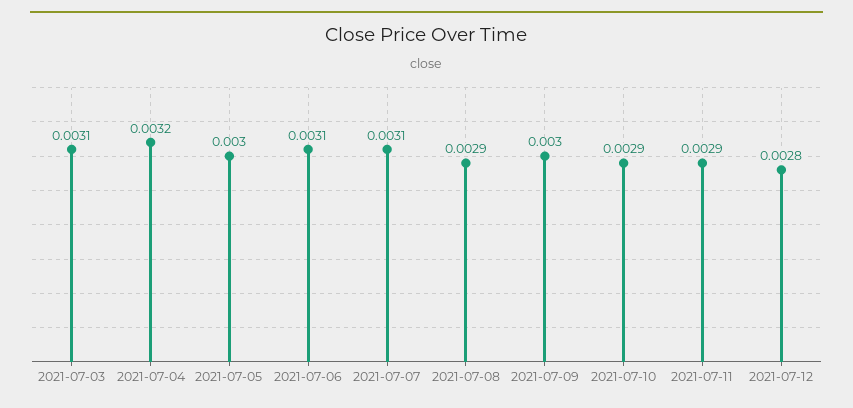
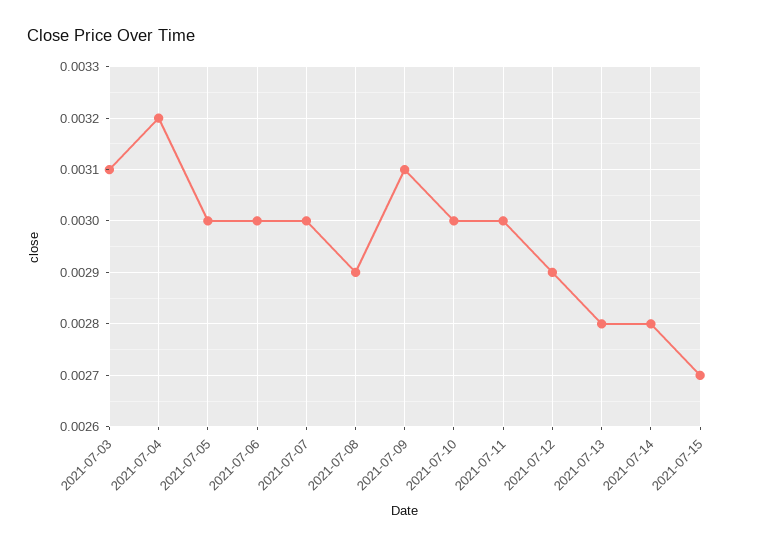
2021-07-06: 0.0031 -> 0.003
2021-07-07: 0.0031 -> 0.003
2021-07-09: 0.003 -> 0.0031
2021-07-10: 0.0029 -> 0.003
2021-07-11: 0.0029 -> 0.003
2021-07-12: 0.0028 -> 0.0029
2021-07-13: none -> 0.0028
2021-07-14: none -> 0.0028
2021-07-15: none -> 0.0027

